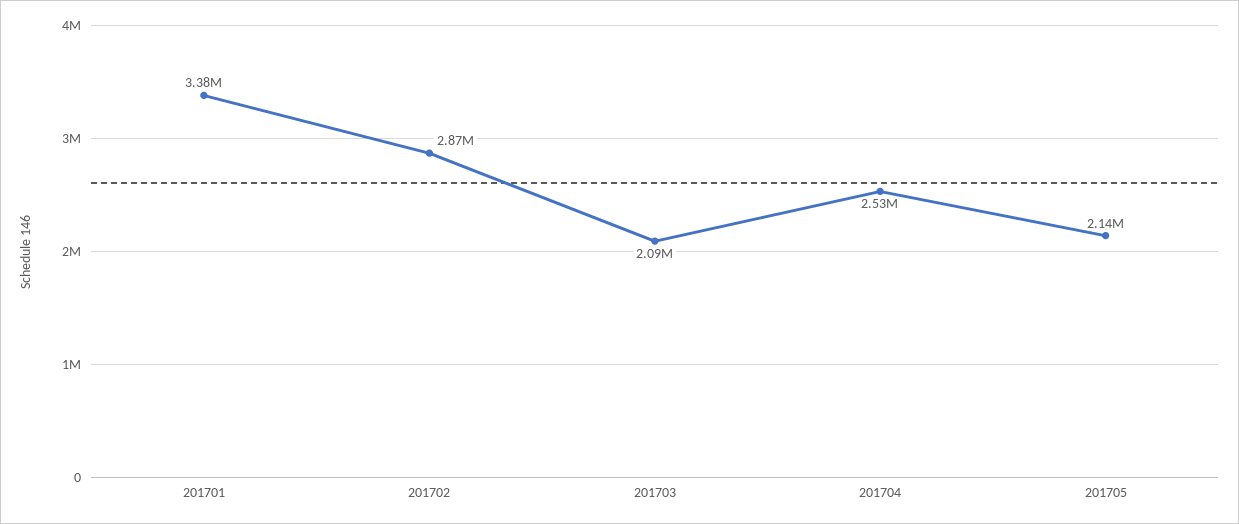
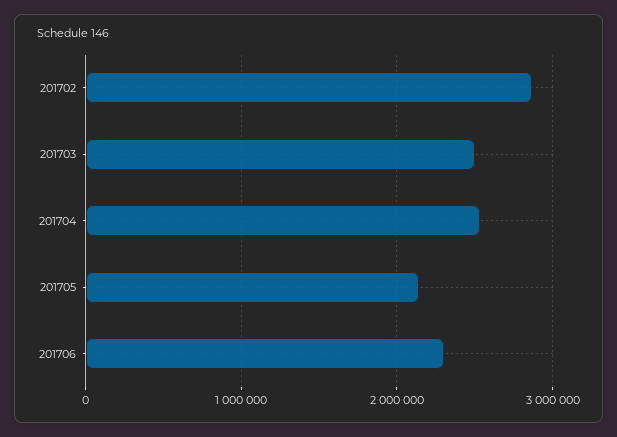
201701: 3380000 -> none
201703: 2090000 -> 2500000
201706: none -> 2300000

